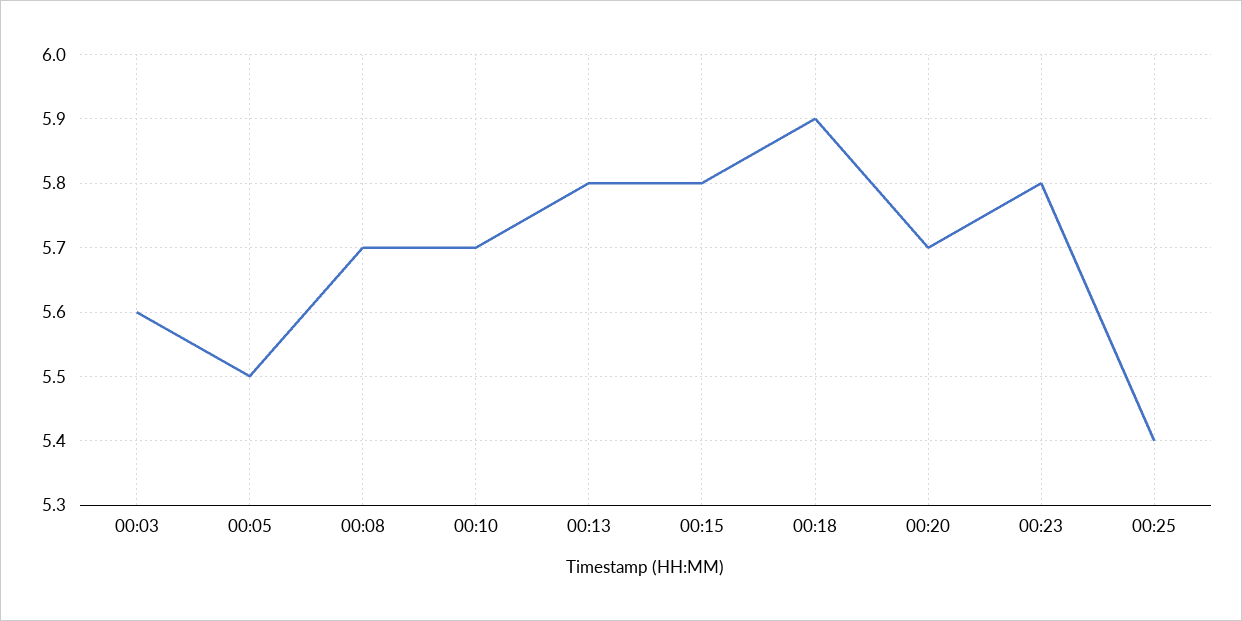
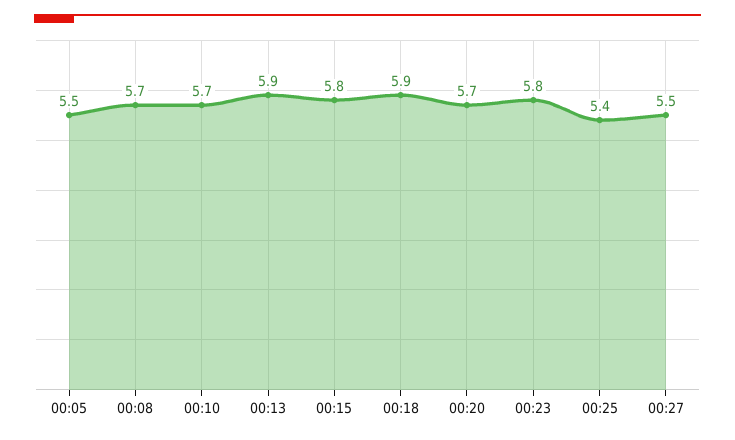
00:03: 5.6 -> none
00:13: 5.8 -> 5.9
00:27: none -> 5.5

